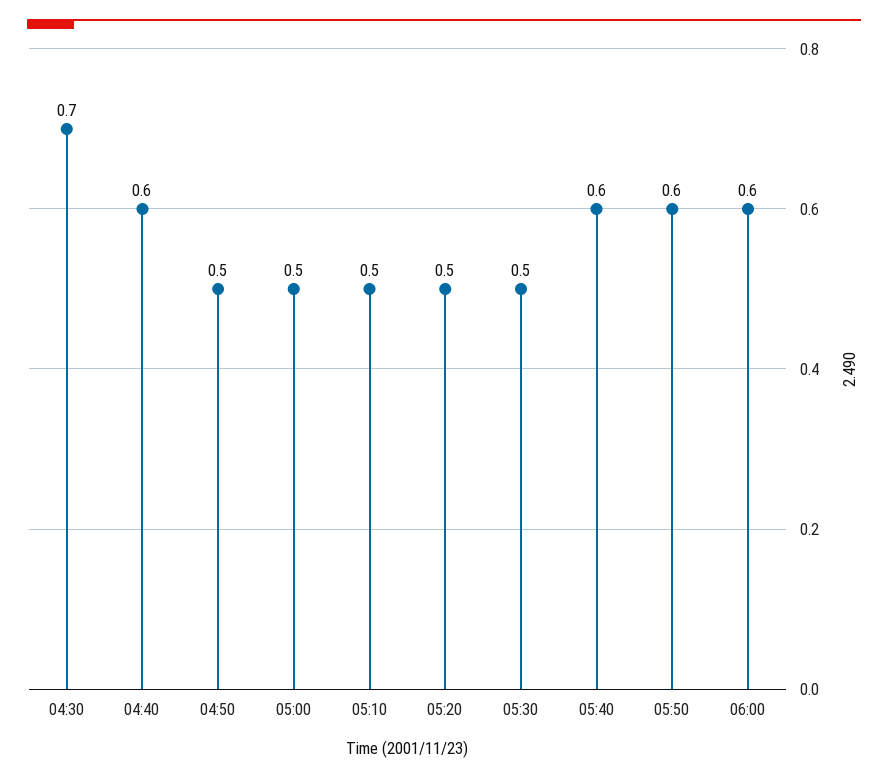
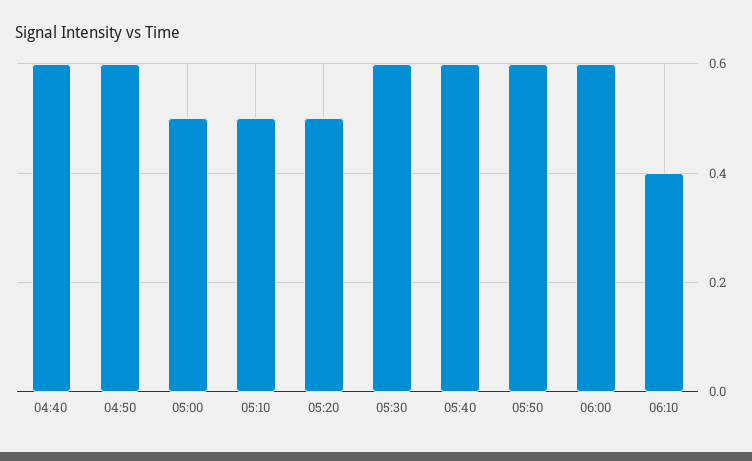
04:30: 0.7 -> none
04:50: 0.5 -> 0.6
05:30: 0.5 -> 0.6
06:10: none -> 0.4

